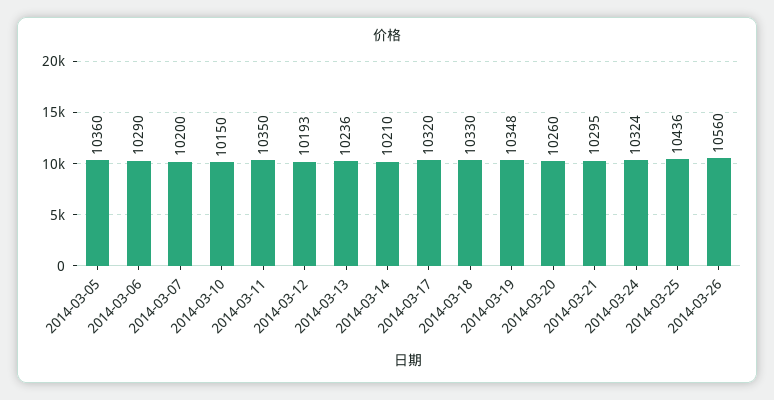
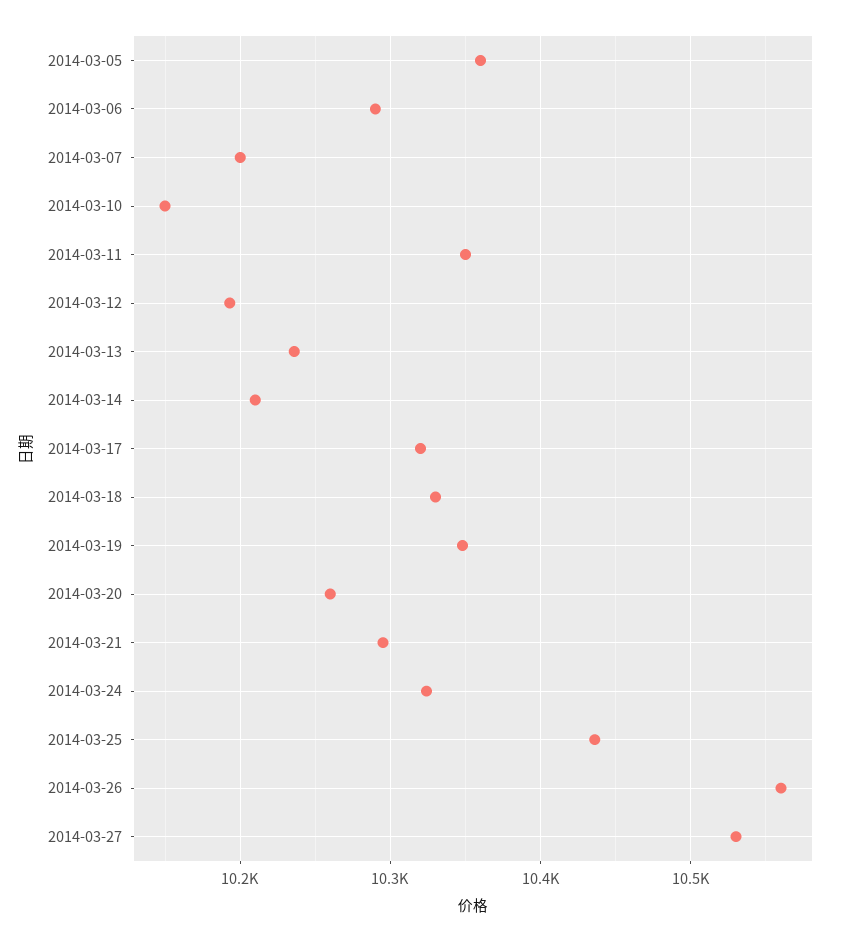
2014-03-27: none -> 10530

